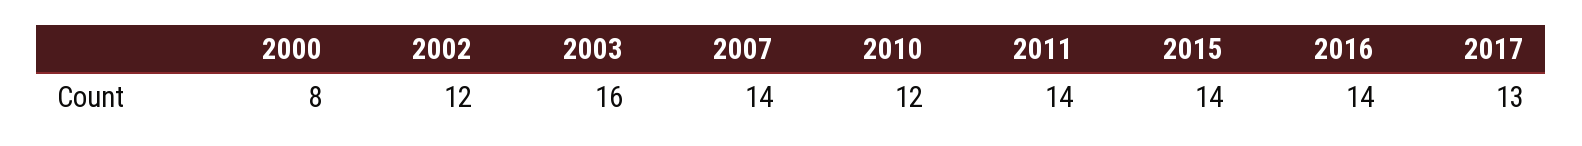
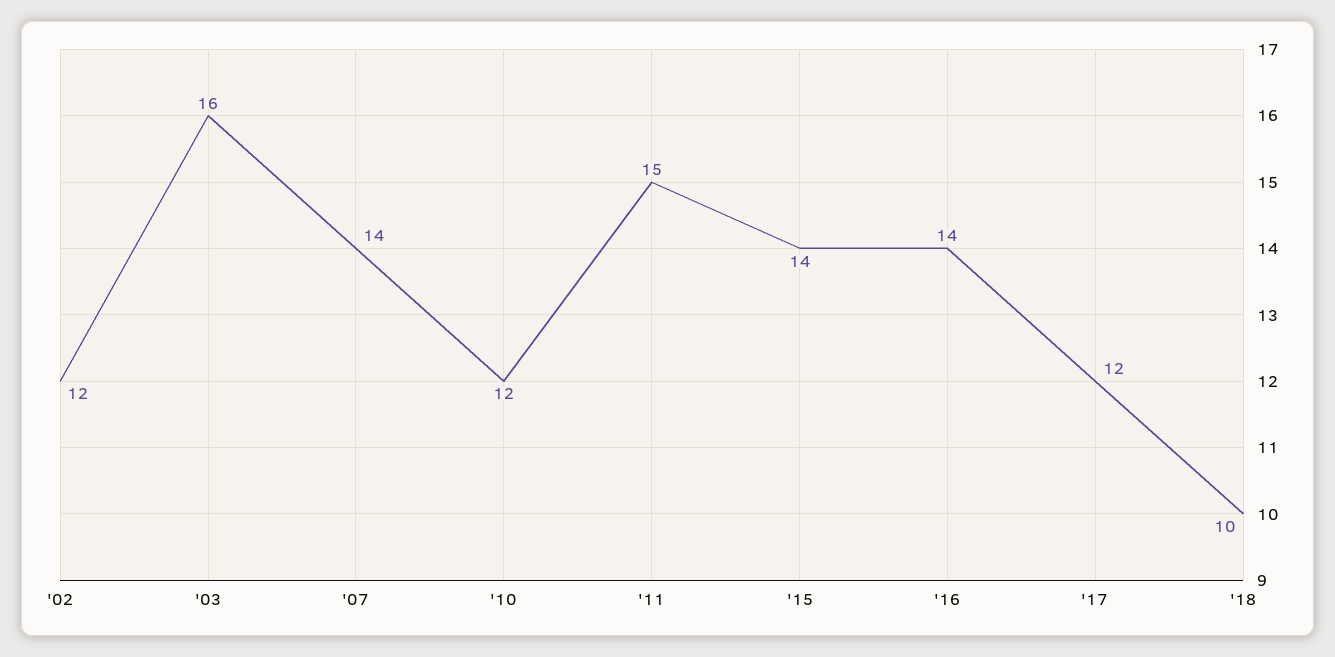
2000: 8 -> none
2011: 14 -> 15
2017: 13 -> 12
'18: none -> 10

